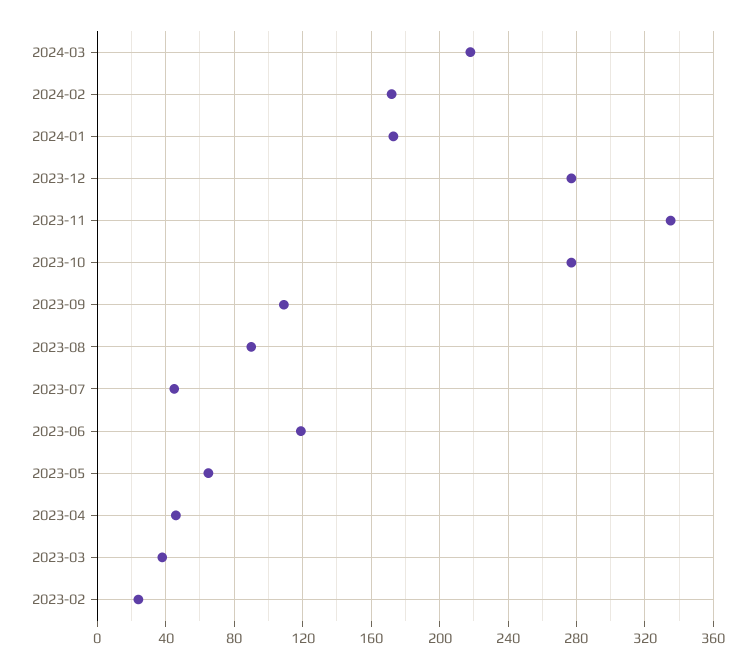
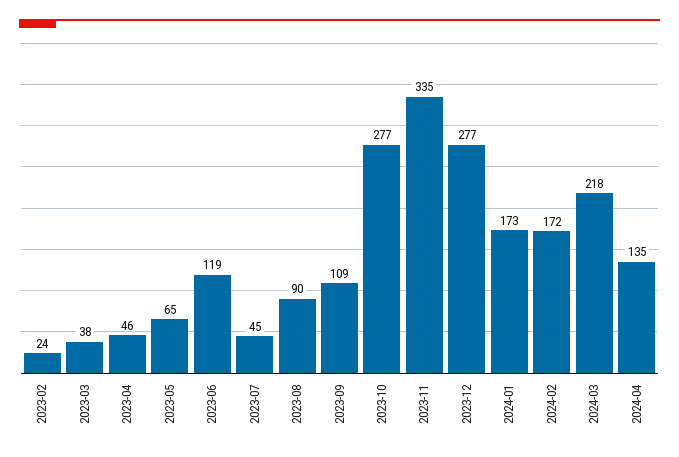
2024-04: none -> 135

